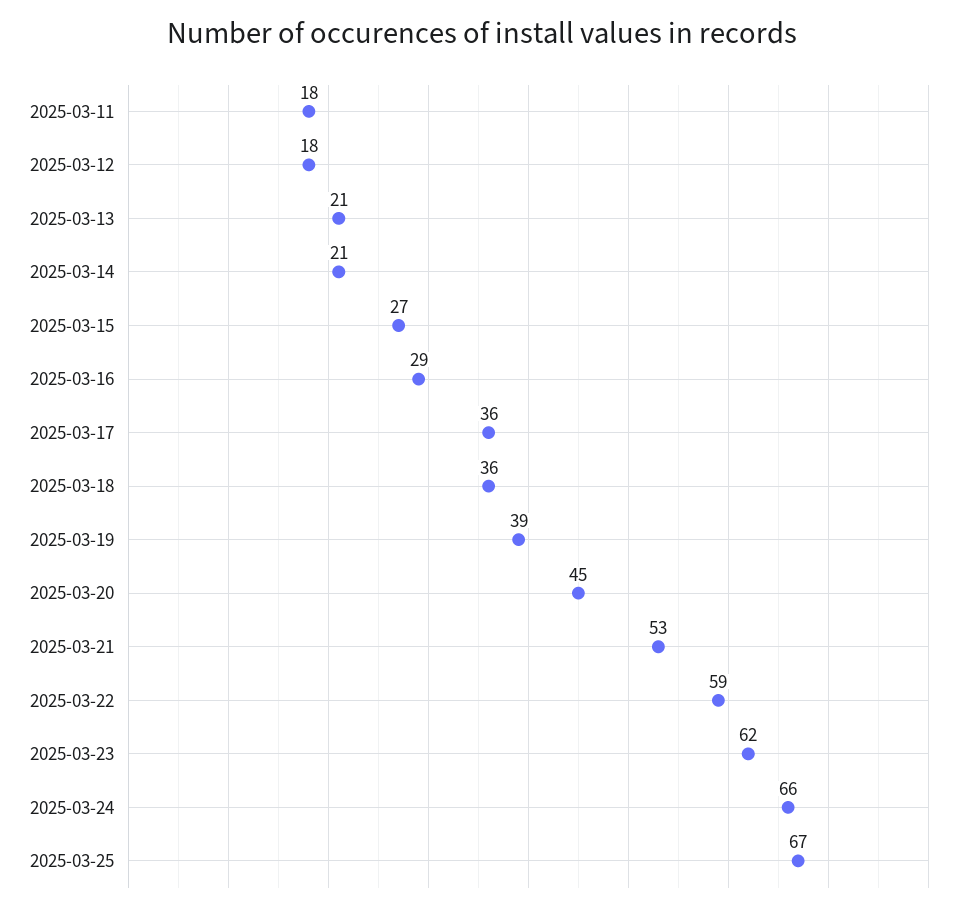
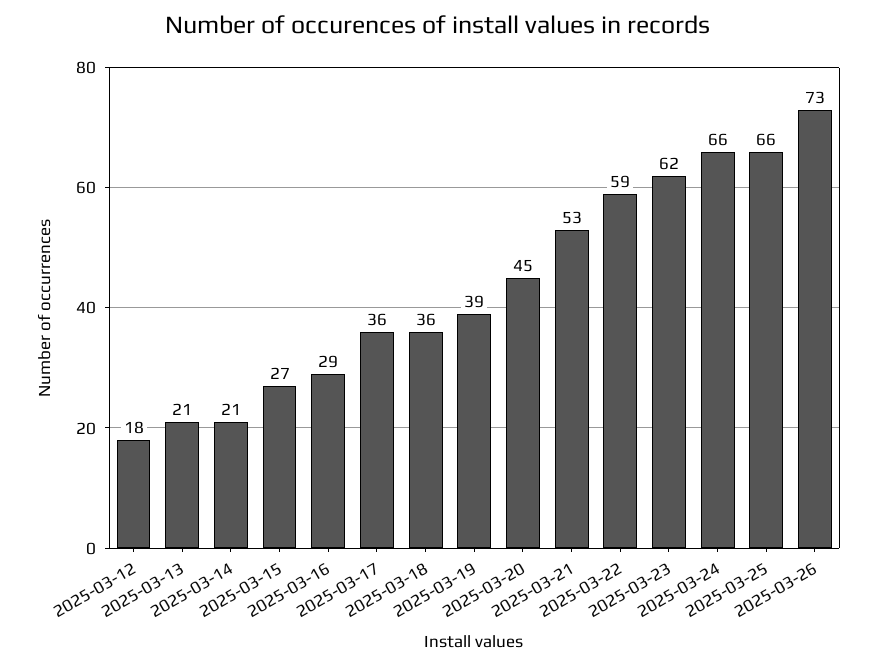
2025-03-11: 18 -> none
2025-03-25: 67 -> 66
2025-03-26: none -> 73

